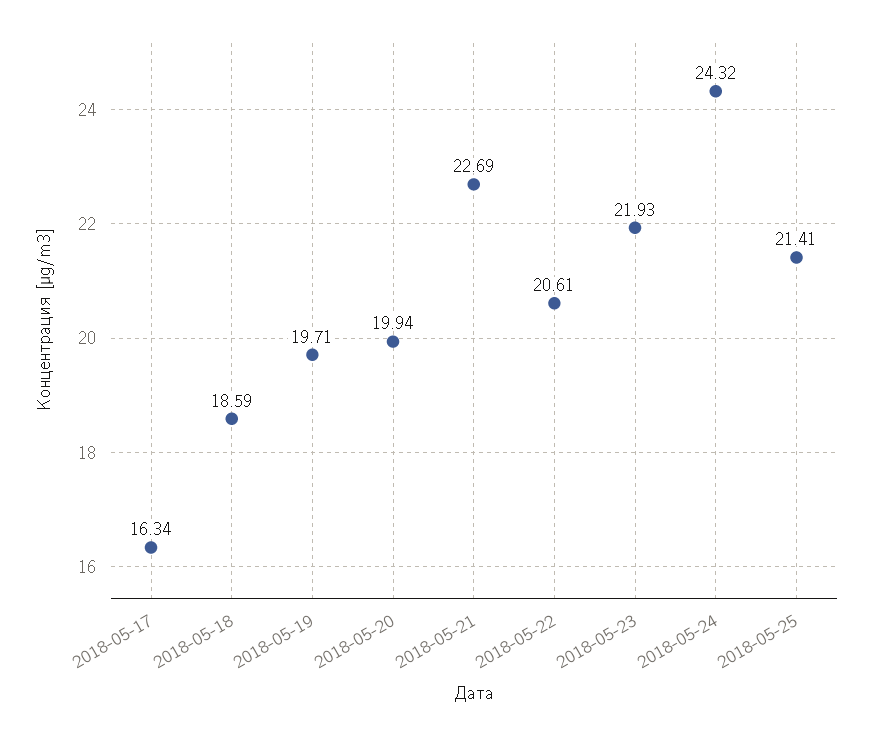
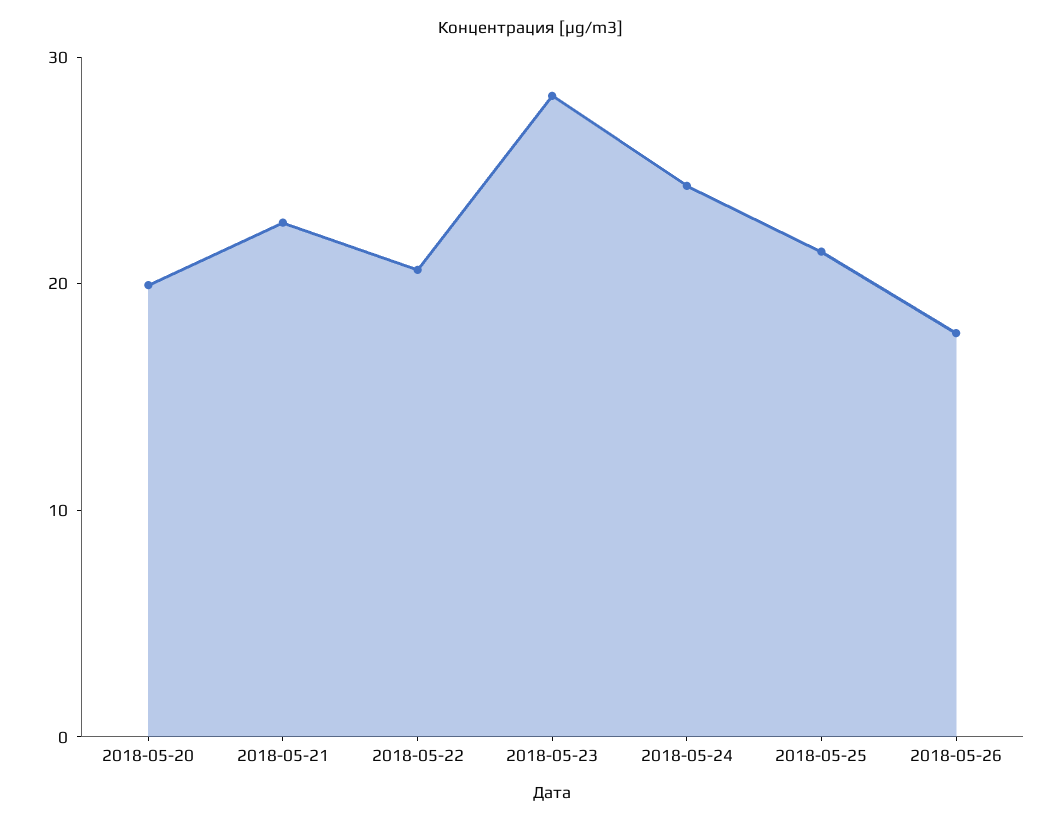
2018-05-17: 16.34 -> none
2018-05-18: 18.59 -> none
2018-05-19: 19.71 -> none
2018-05-23: 21.93 -> 28
2018-05-26: none -> 18

